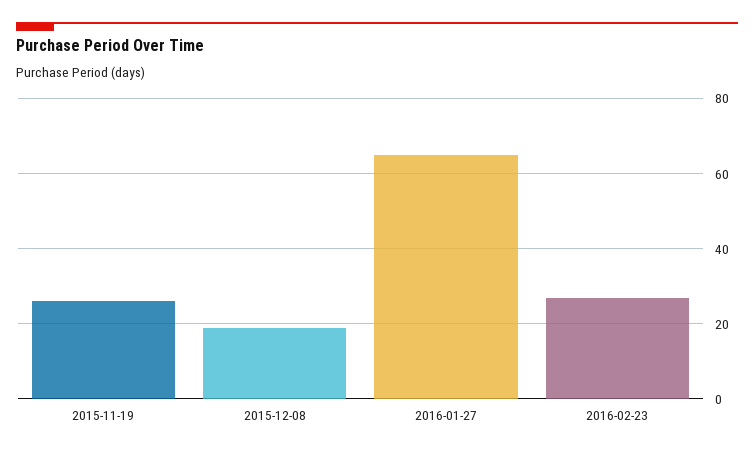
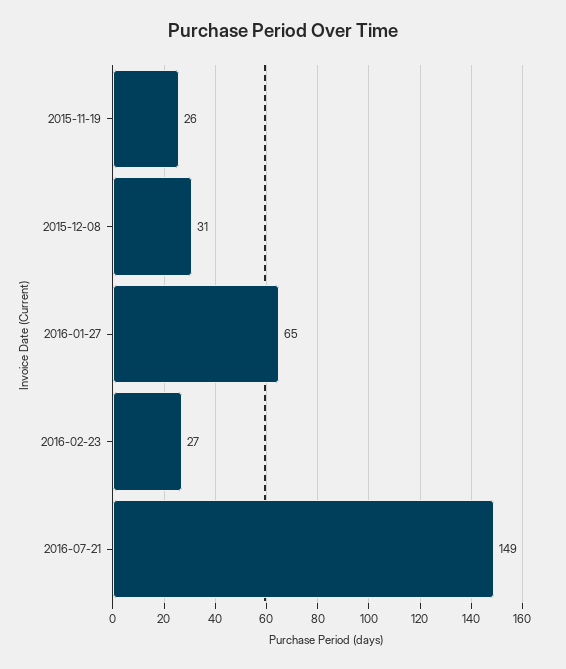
2015-12-08: 20 -> 31
2016-07-21: none -> 149

